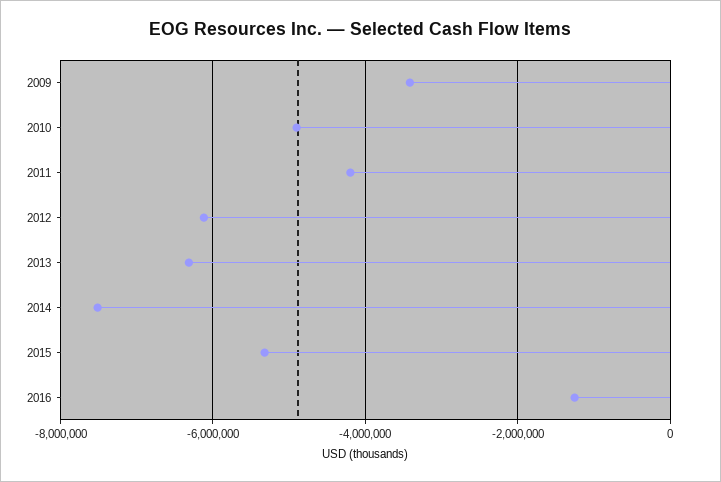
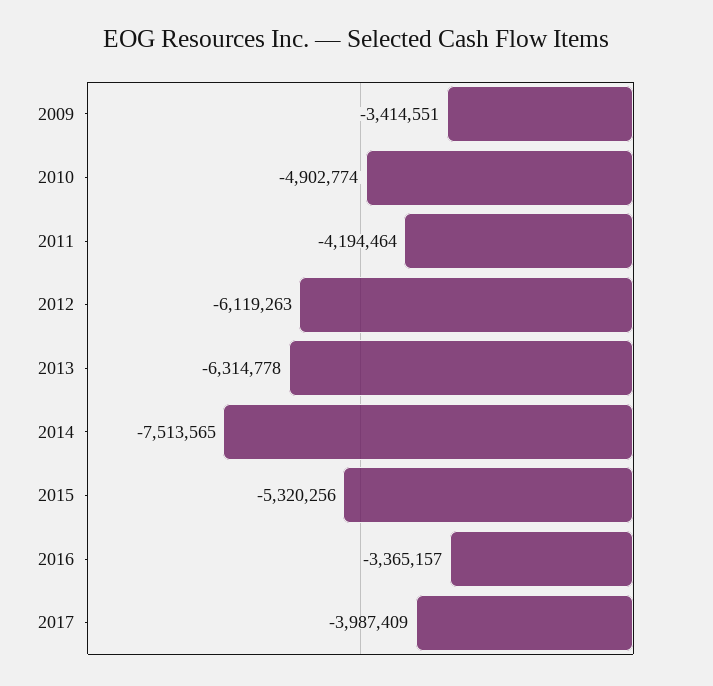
2016: -1200000 -> -3365157
2017: none -> -3987409

